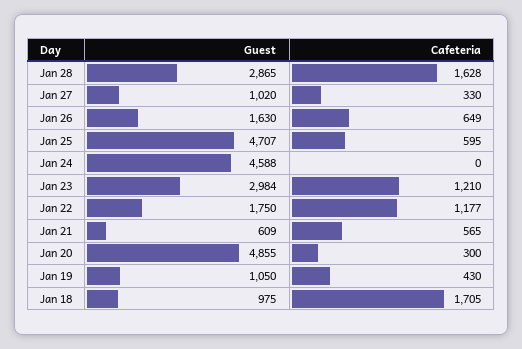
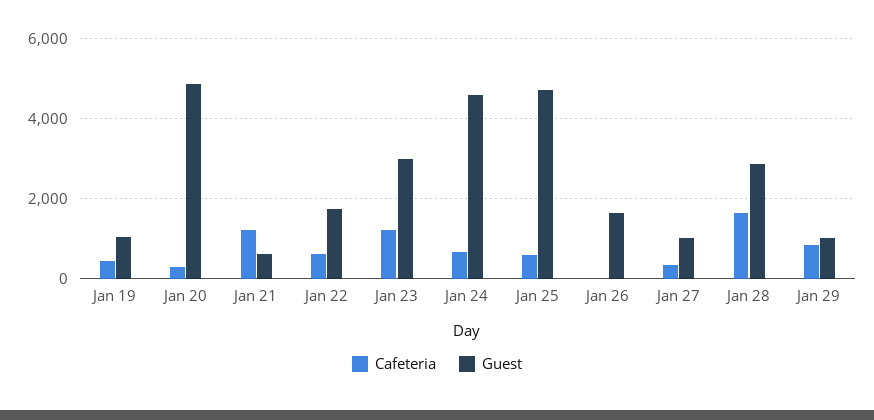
Cafeteria, Jan 26: 649 -> 0
Cafeteria, Jan 24: 0 -> 600
Cafeteria, Jan 22: 1177 -> 600
Cafeteria, Jan 21: 565 -> 1200
Guest, Jan 18: 975 -> none
Cafeteria, Jan 18: 1705 -> none
Cafeteria, Jan 29: none -> 800
Guest, Jan 29: none -> 1000

